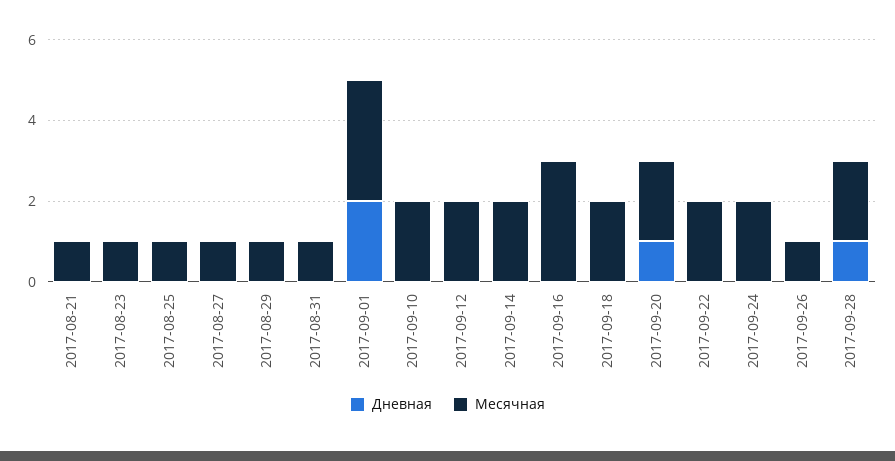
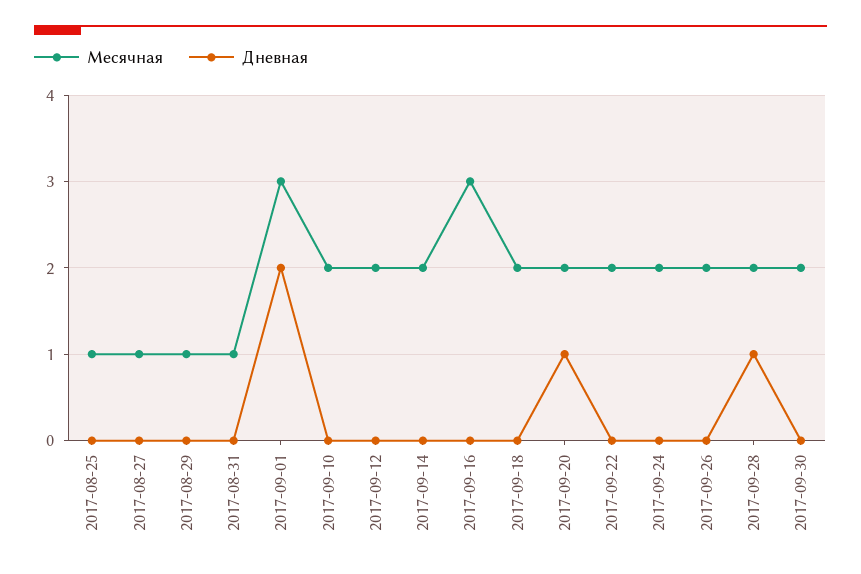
Дневная, 2017-08-21: 0 -> none
Месячная, 2017-08-21: 1 -> none
Дневная, 2017-08-23: 0 -> none
Месячная, 2017-08-23: 1 -> none
Месячная, 2017-09-26: 1 -> 2
Месячная, 2017-09-30: none -> 2
Дневная, 2017-09-30: none -> 0

